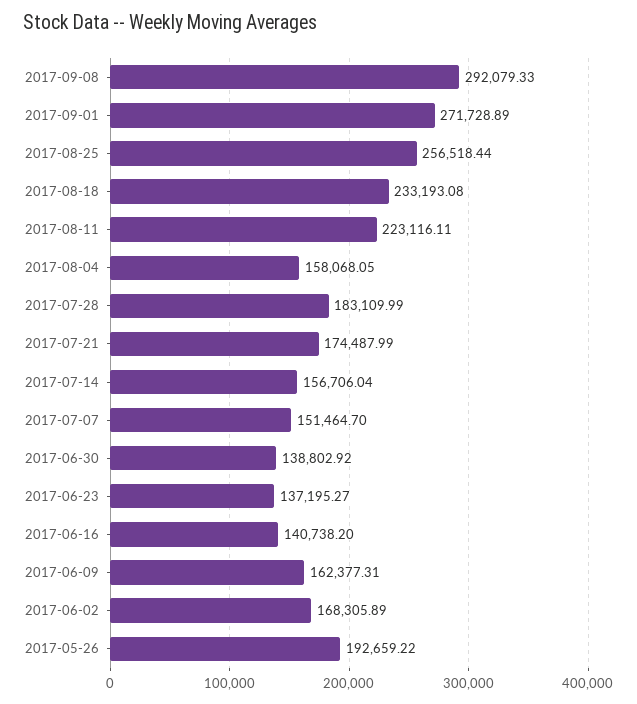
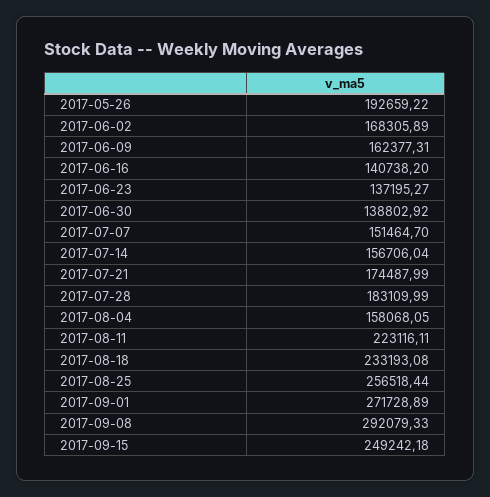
2017-09-15: none -> 249242.18

